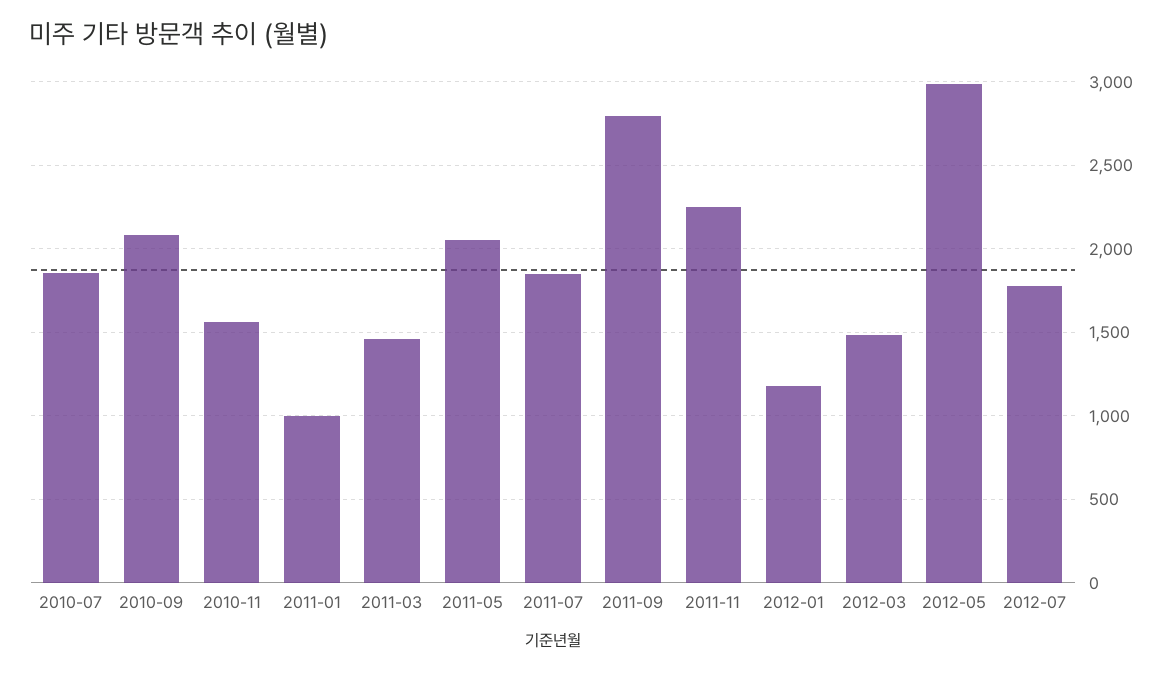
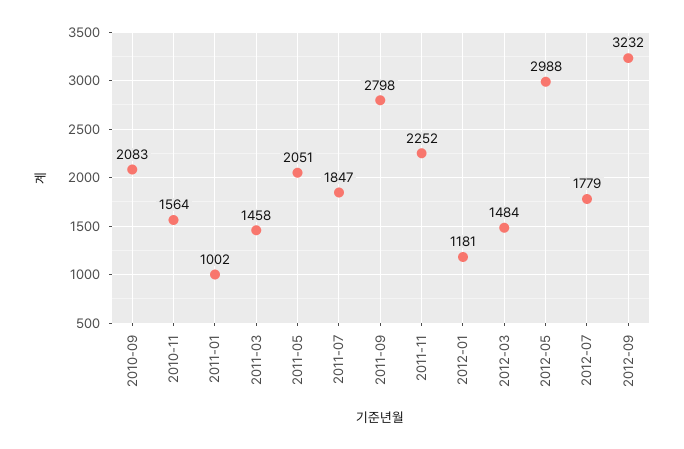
2010-07: 1850 -> none
2012-09: none -> 3232

